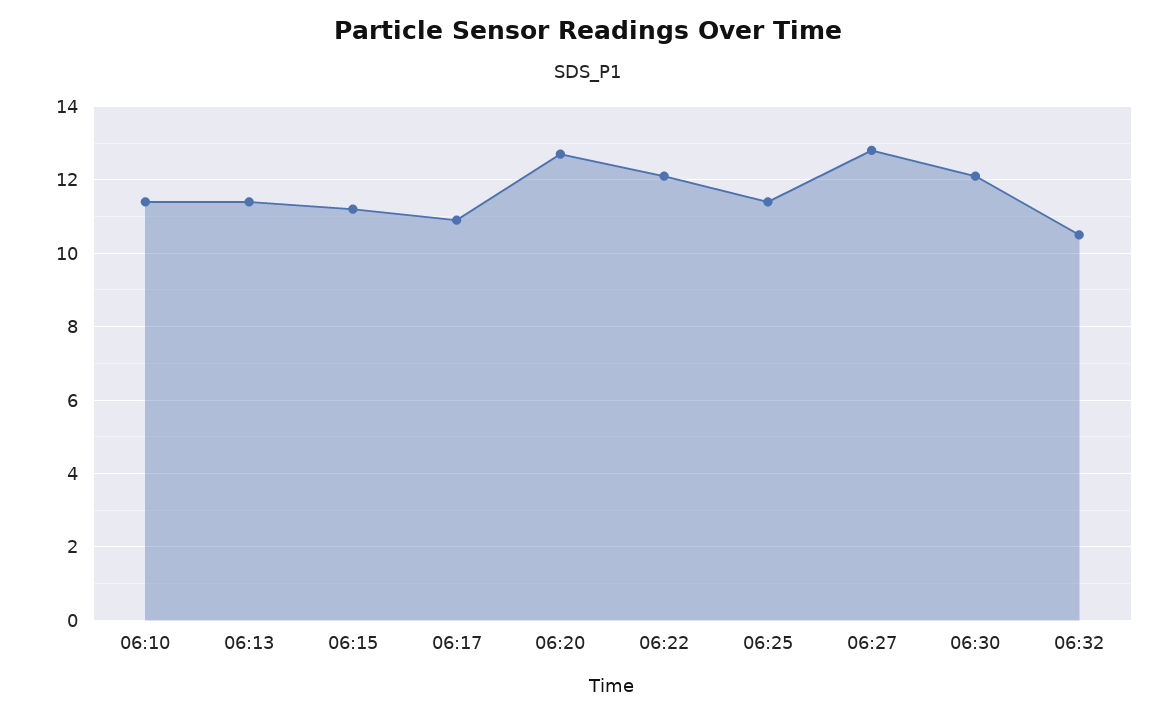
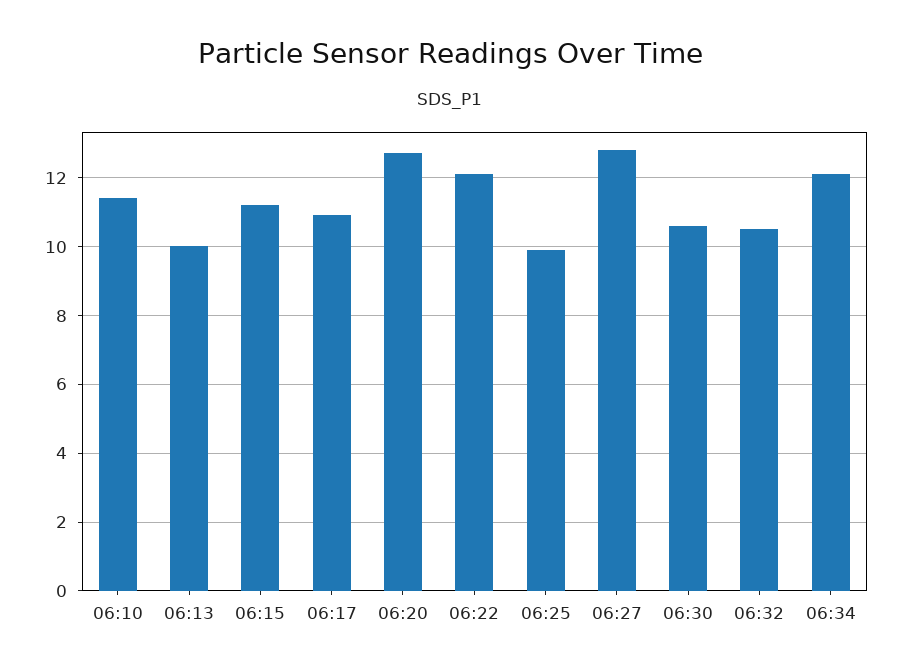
06:13: 11.5 -> 10
06:25: 11.5 -> 10
06:30: 12 -> 10.5
06:34: none -> 12

